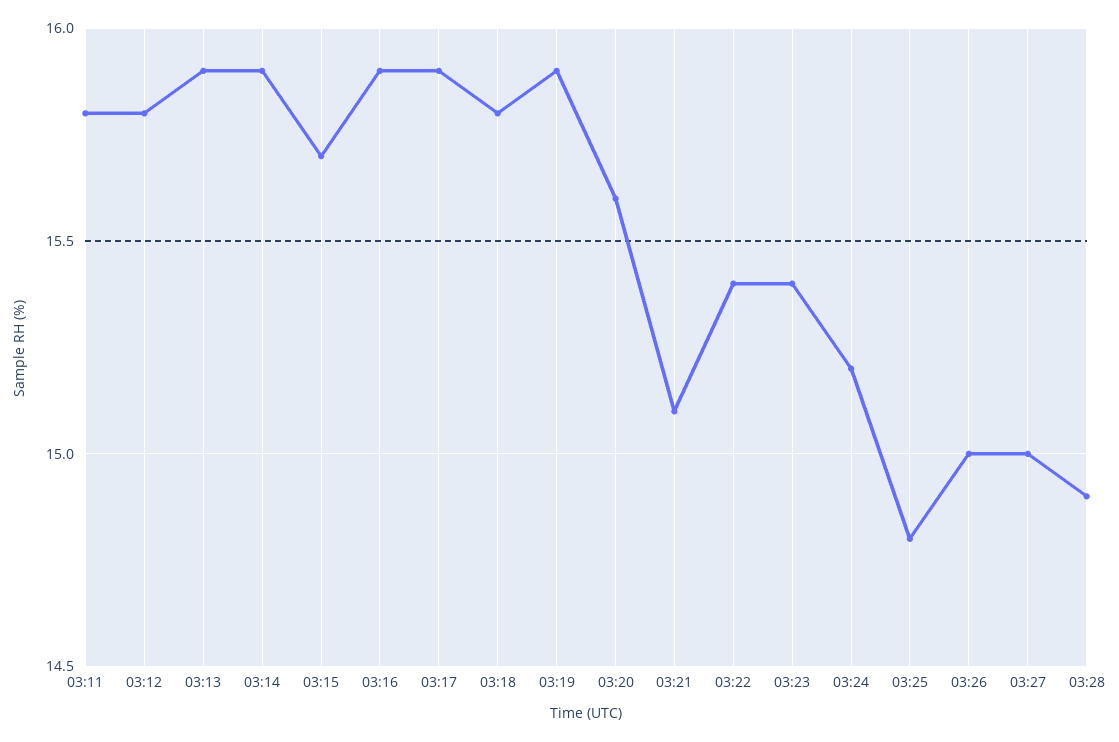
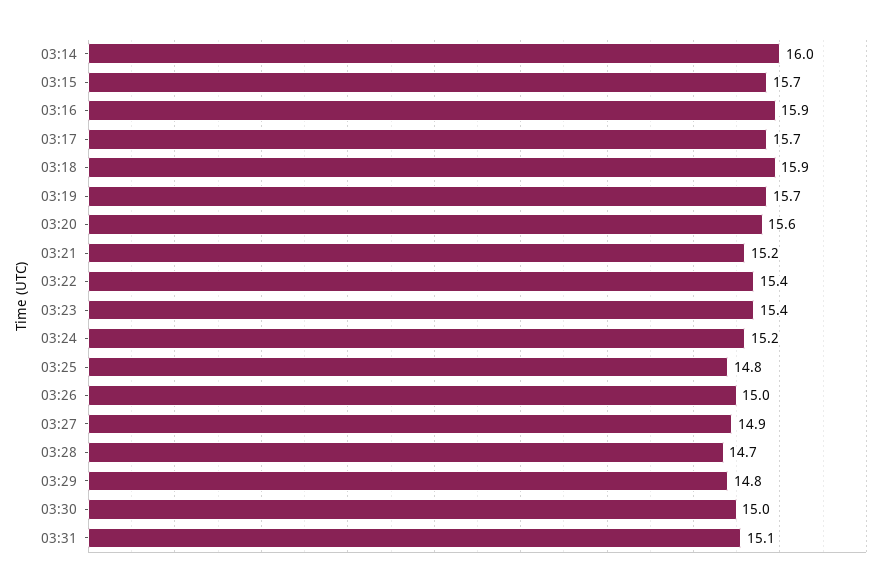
03:11: 15.8 -> none
03:12: 15.8 -> none
03:13: 15.9 -> none
03:14: 15.9 -> 16
03:17: 15.9 -> 15.7
03:18: 15.8 -> 15.9
03:19: 15.9 -> 15.7
03:21: 15.1 -> 15.2
03:27: 15 -> 14.9
03:28: 14.9 -> 14.7
03:29: none -> 14.8
03:30: none -> 15
03:31: none -> 15.1

